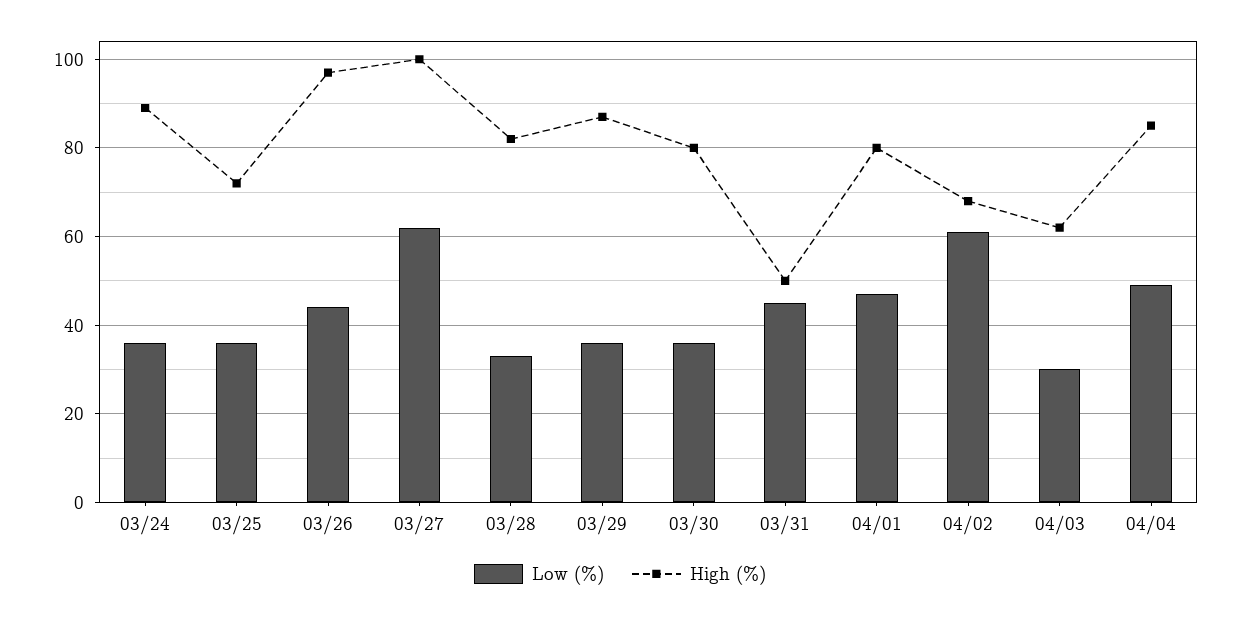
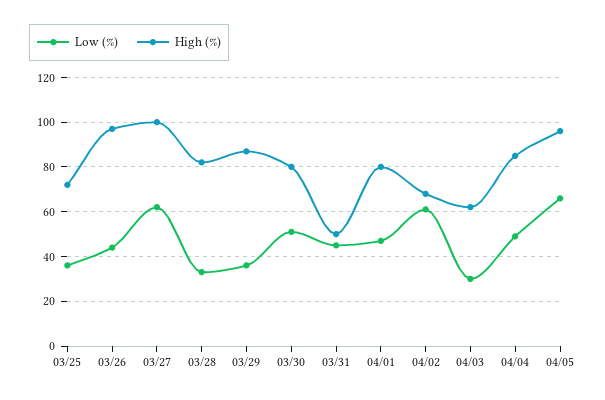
Low (%), 03/24: 35 -> none
High (%), 03/24: 90 -> none
Low (%), 03/30: 35 -> 50
Low (%), 04/05: none -> 65
High (%), 04/05: none -> 95

